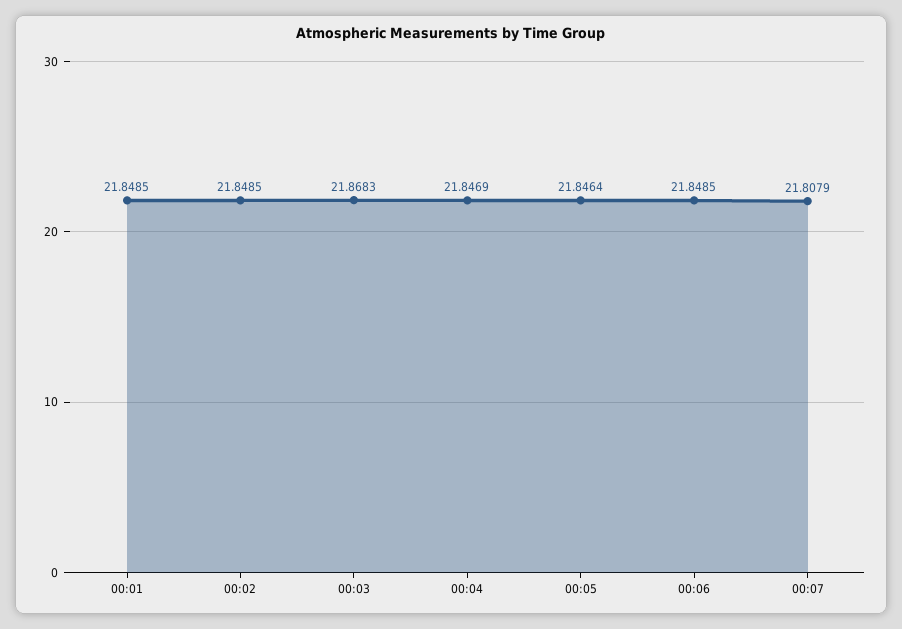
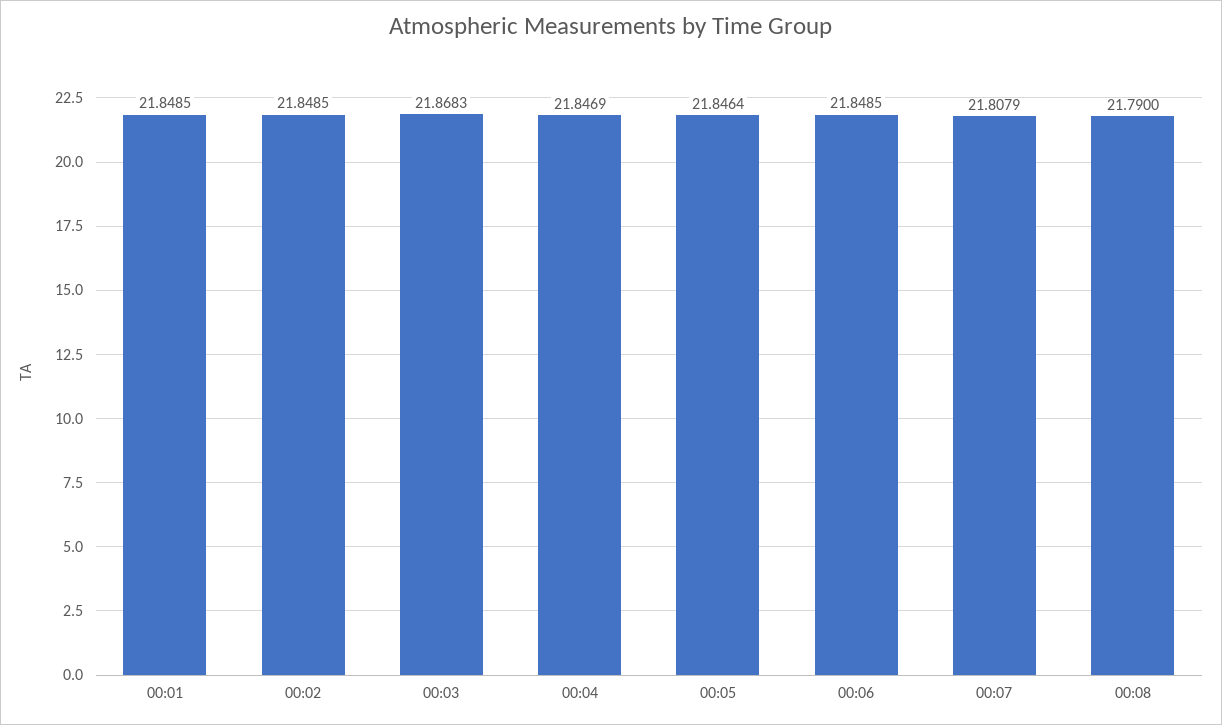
00:08: none -> 21.79

